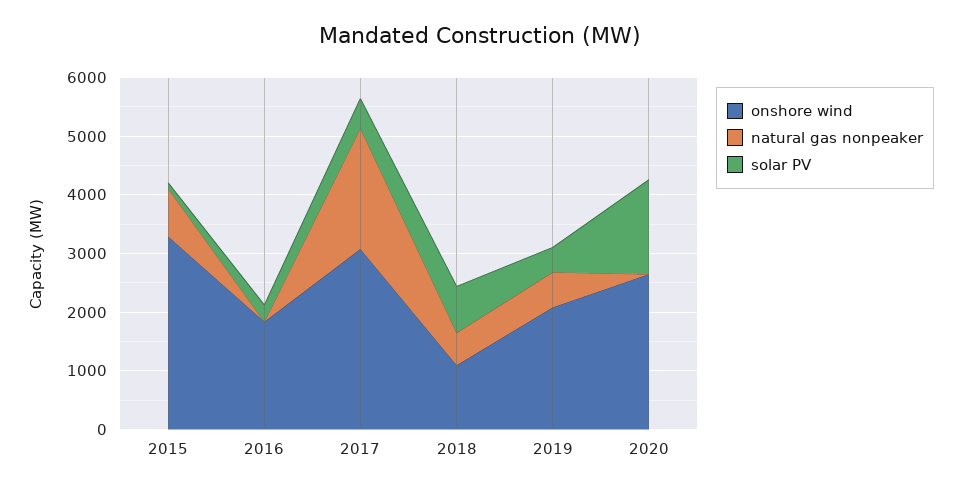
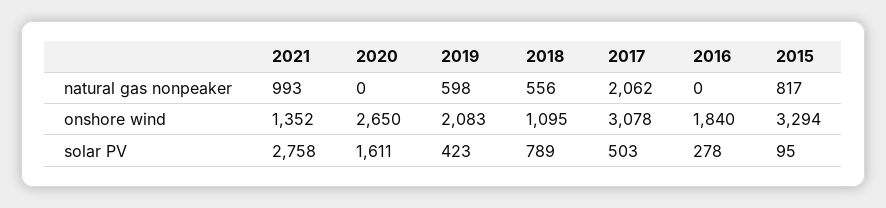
natural gas nonpeaker, 2021: none -> 993
onshore wind, 2021: none -> 1352
solar PV, 2021: none -> 2758

